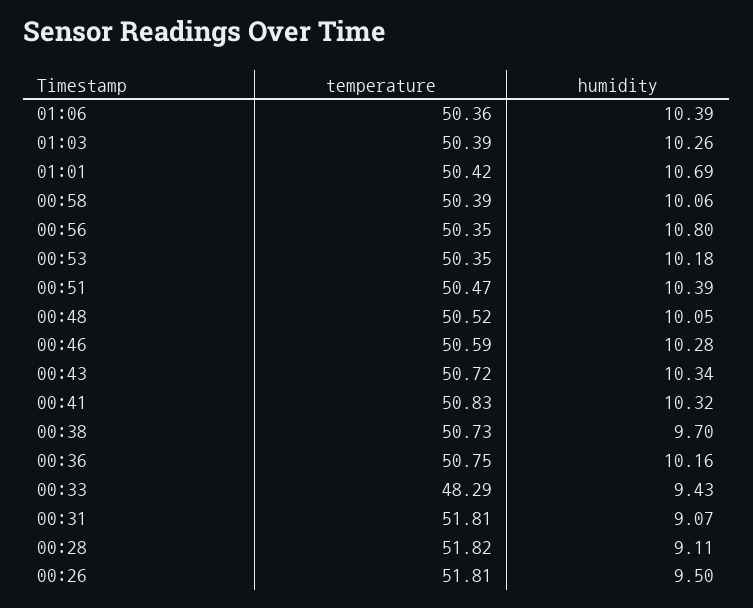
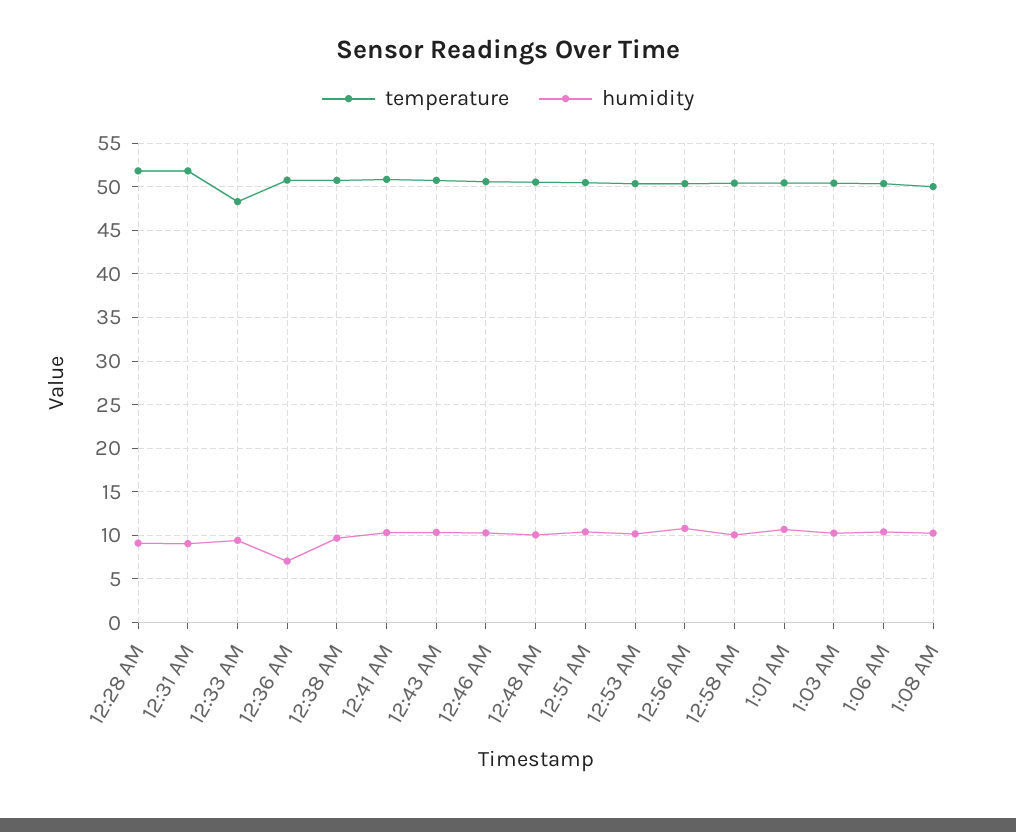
humidity, 00:36: 10.16 -> 7
temperature, 00:26: 51.81 -> none
humidity, 00:26: 9.5 -> none
temperature, 1:08 AM: none -> 50
humidity, 1:08 AM: none -> 10

